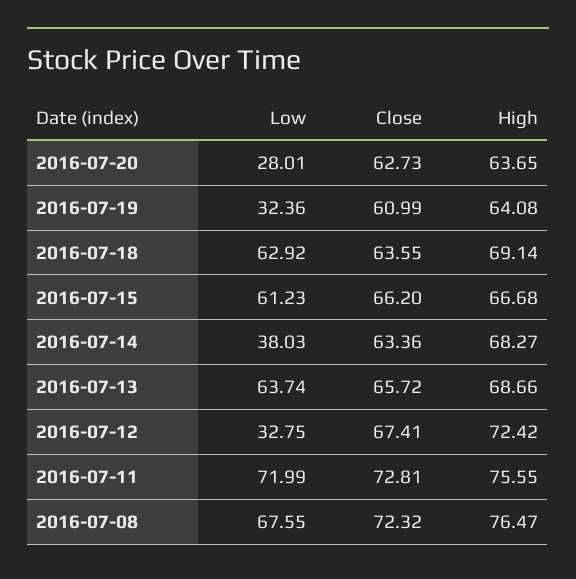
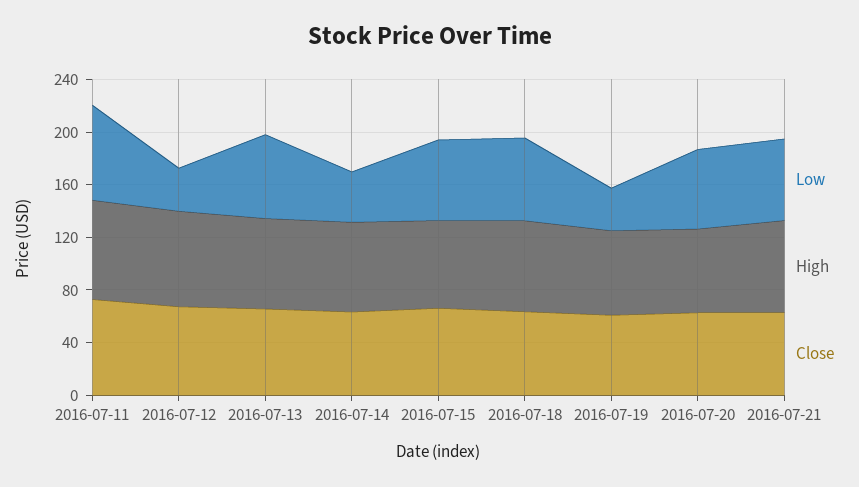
Low, 2016-07-20: 28.01 -> 60
Low, 2016-07-08: 67.55 -> none
Close, 2016-07-08: 72.32 -> none
High, 2016-07-08: 76.47 -> none
Low, 2016-07-21: none -> 60
High, 2016-07-21: none -> 70
Close, 2016-07-21: none -> 60

